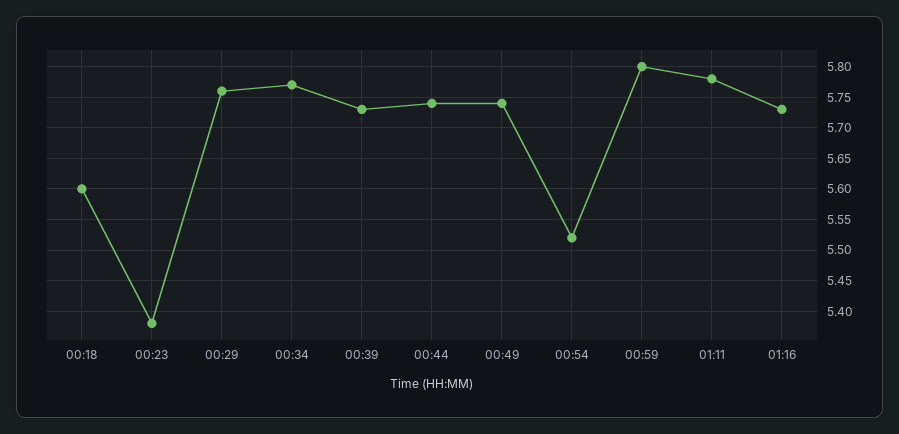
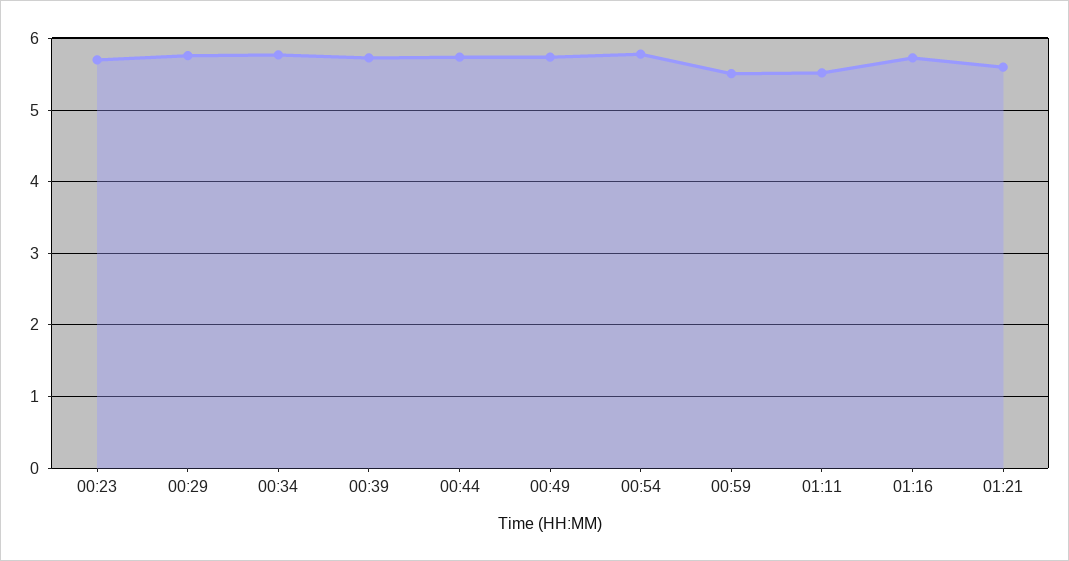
00:18: 5.6 -> none
00:23: 5.38 -> 5.7
00:54: 5.52 -> 5.8
00:59: 5.8 -> 5.5
01:11: 5.78 -> 5.5
01:21: none -> 5.6

